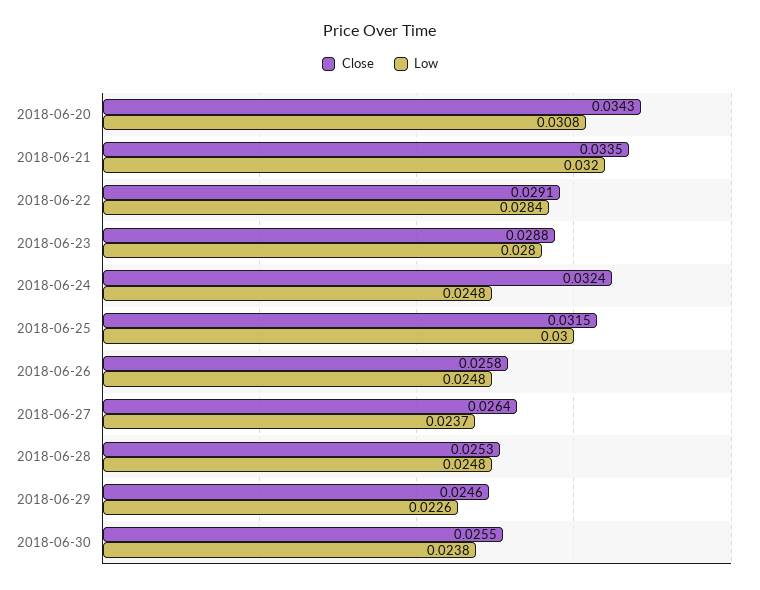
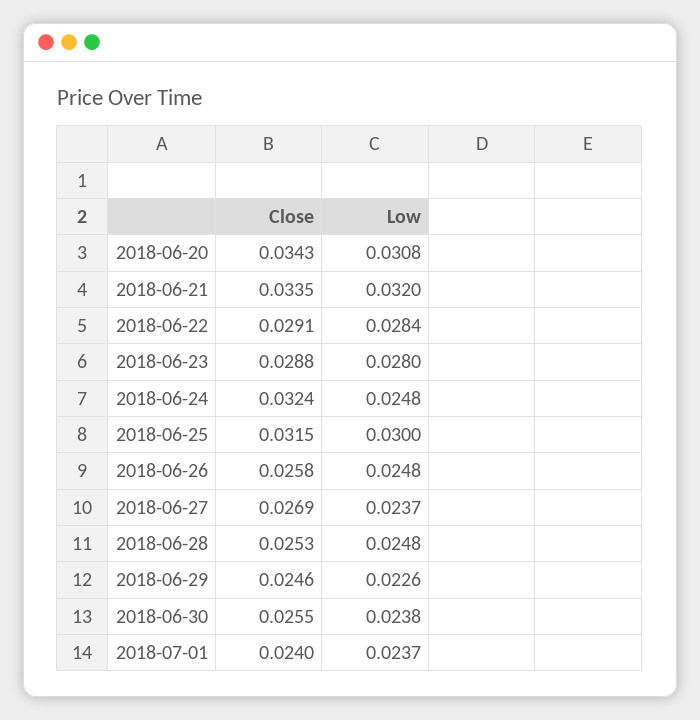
Close, 2018-06-27: 0.0264 -> 0.0269
Close, 2018-07-01: none -> 0.024
Low, 2018-07-01: none -> 0.0237

